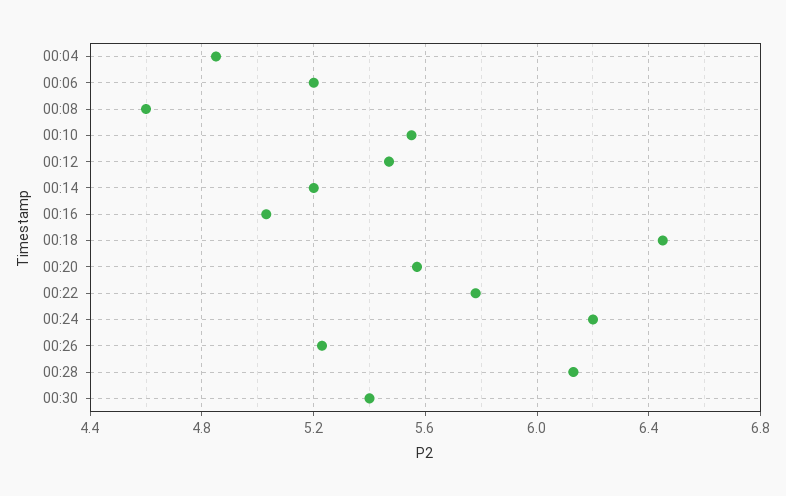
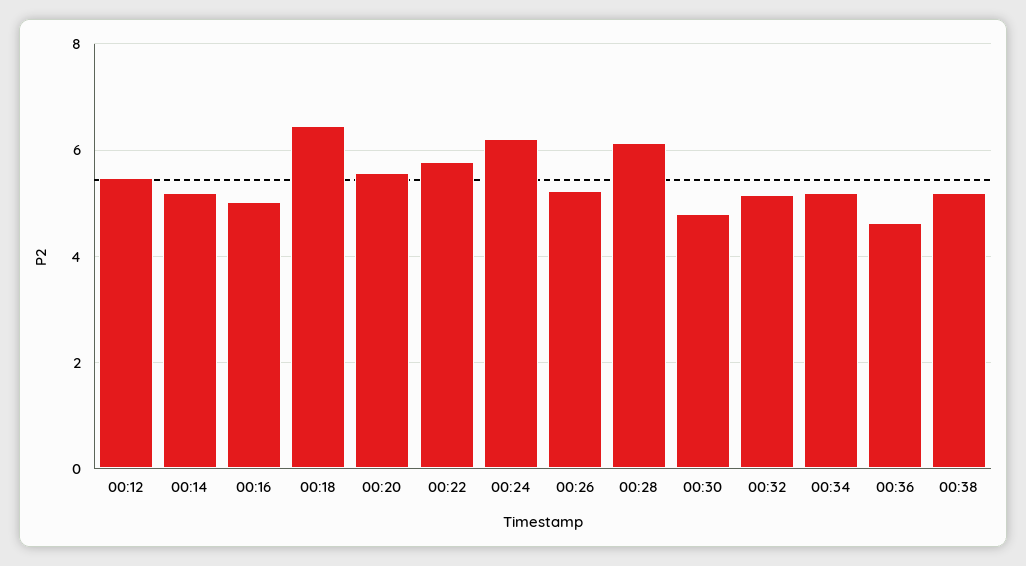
00:04: 4.85 -> none
00:06: 5.2 -> none
00:08: 4.6 -> none
00:10: 5.55 -> none
00:30: 5.4 -> 4.8
00:32: none -> 5.2
00:34: none -> 5.2
00:36: none -> 4.6
00:38: none -> 5.2

